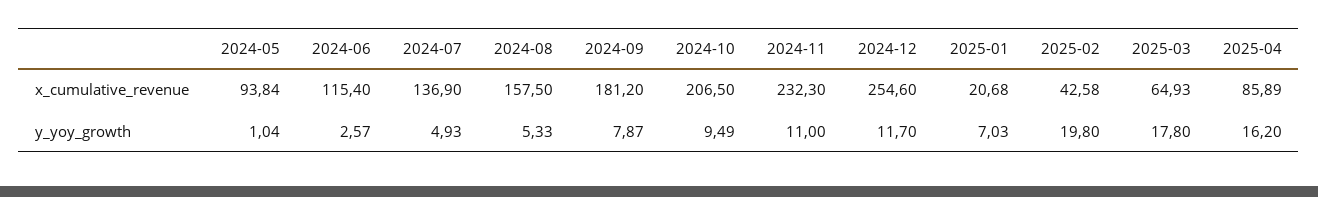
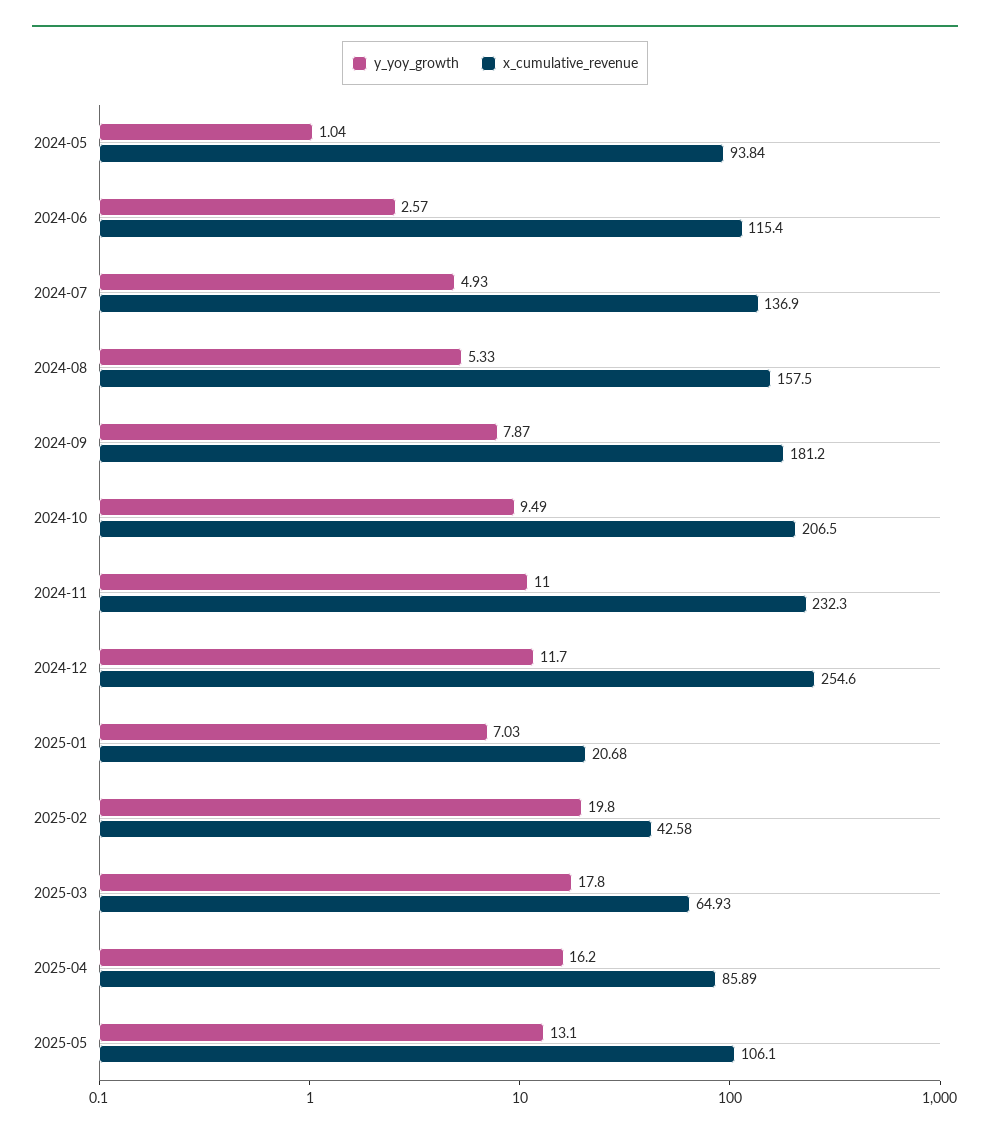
y_yoy_growth, 2025-05: none -> 13.1
x_cumulative_revenue, 2025-05: none -> 106.1

